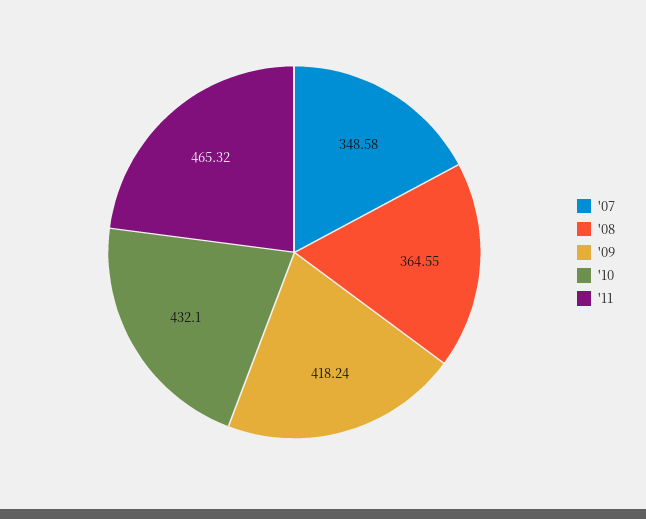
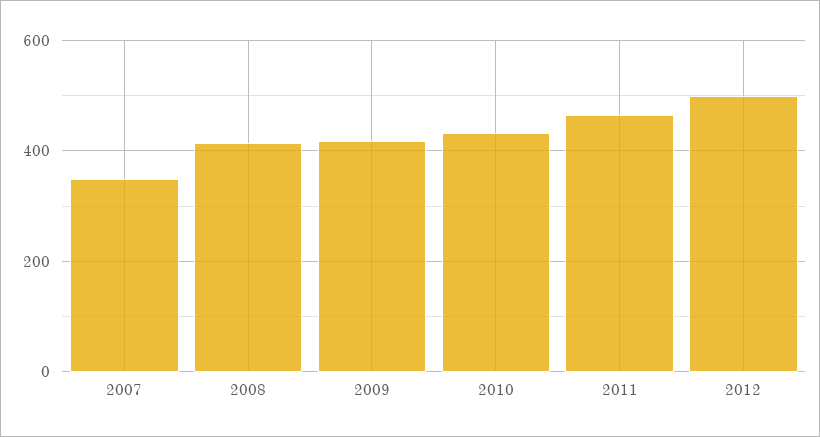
'08: 364.55 -> 420
2012: none -> 500

